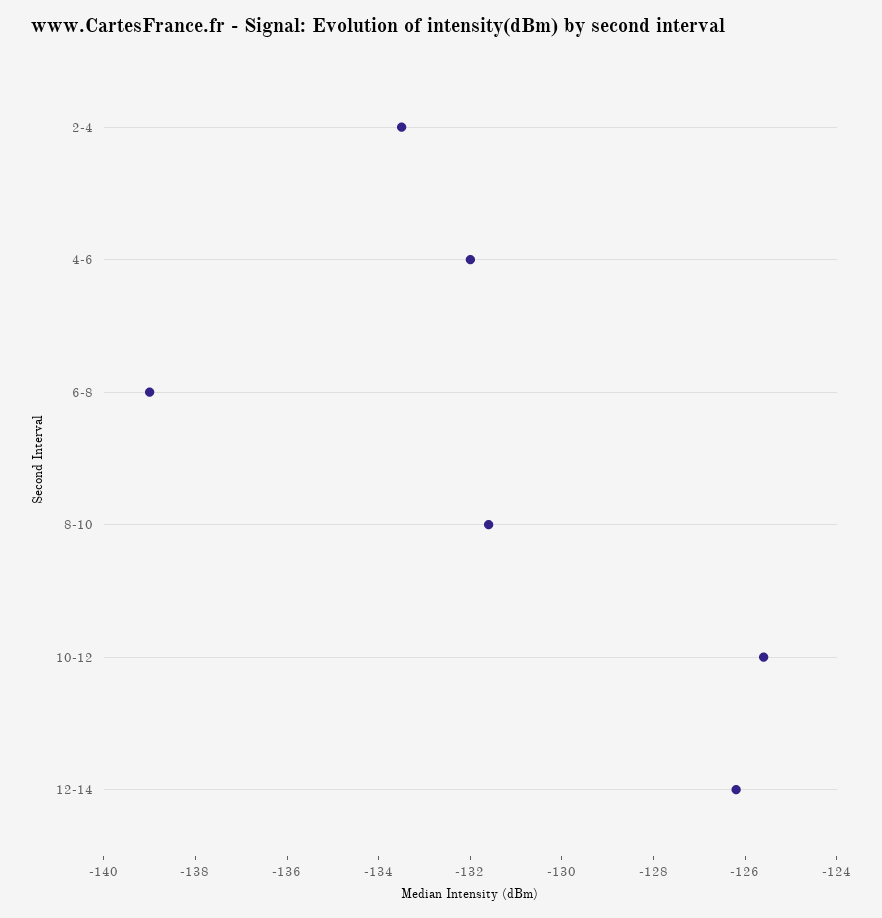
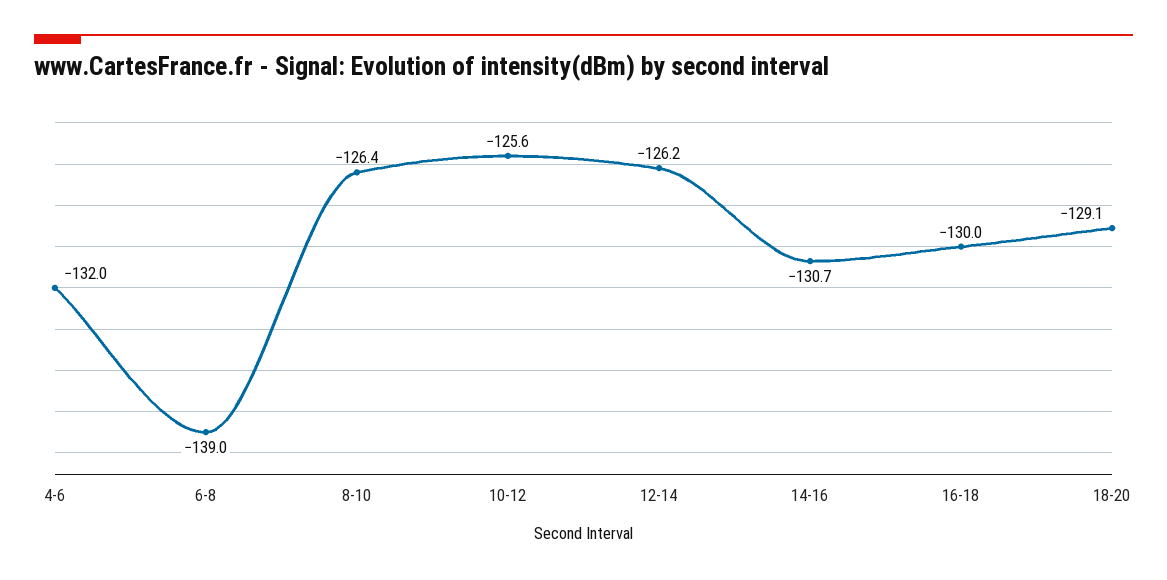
2-4: -133.5 -> none
8-10: -131.5 -> -126.4
14-16: none -> -130.7
16-18: none -> -130
18-20: none -> -129.1

